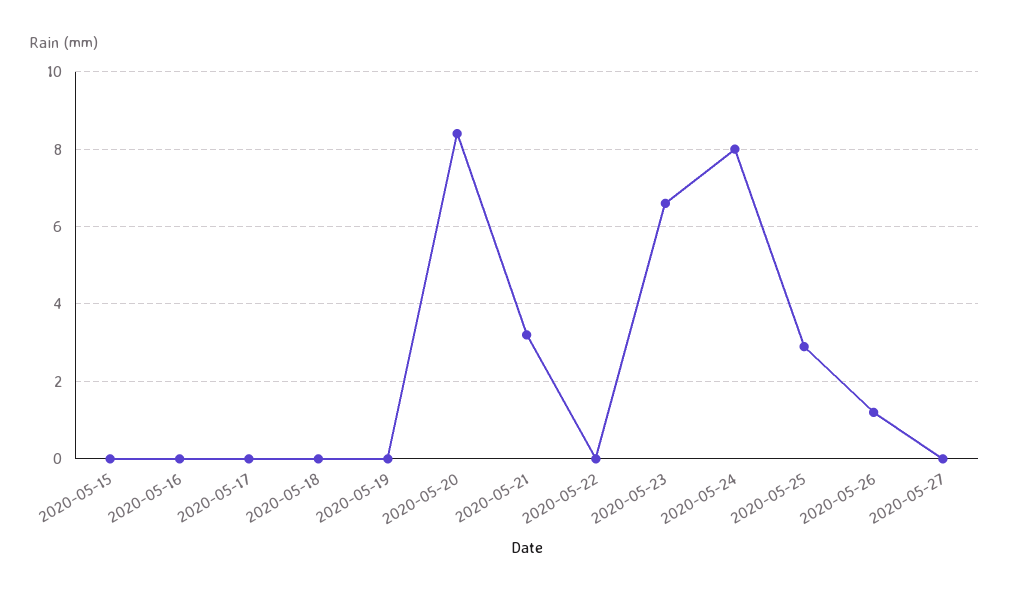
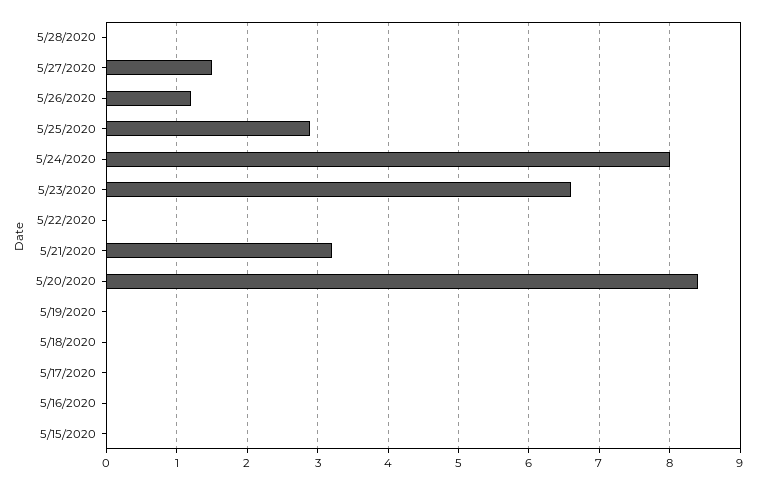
2020-05-27: 0 -> 1.5
5/28/2020: none -> 0

